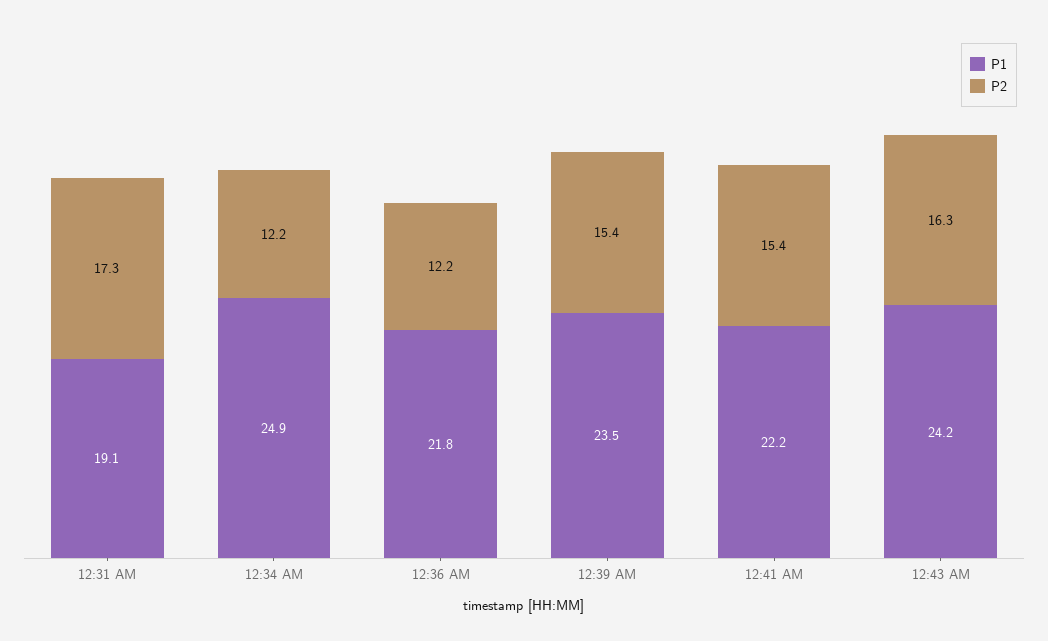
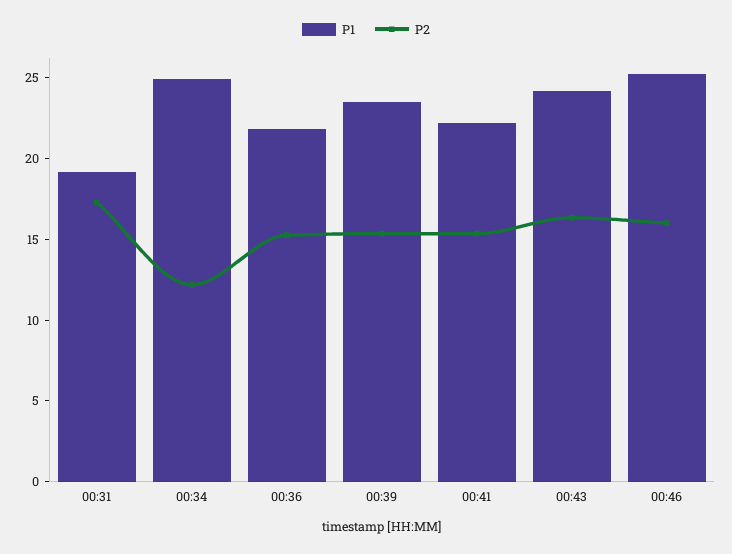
P2, 12:36 AM: 12.2 -> 15
P1, 00:46: none -> 25
P2, 00:46: none -> 16

